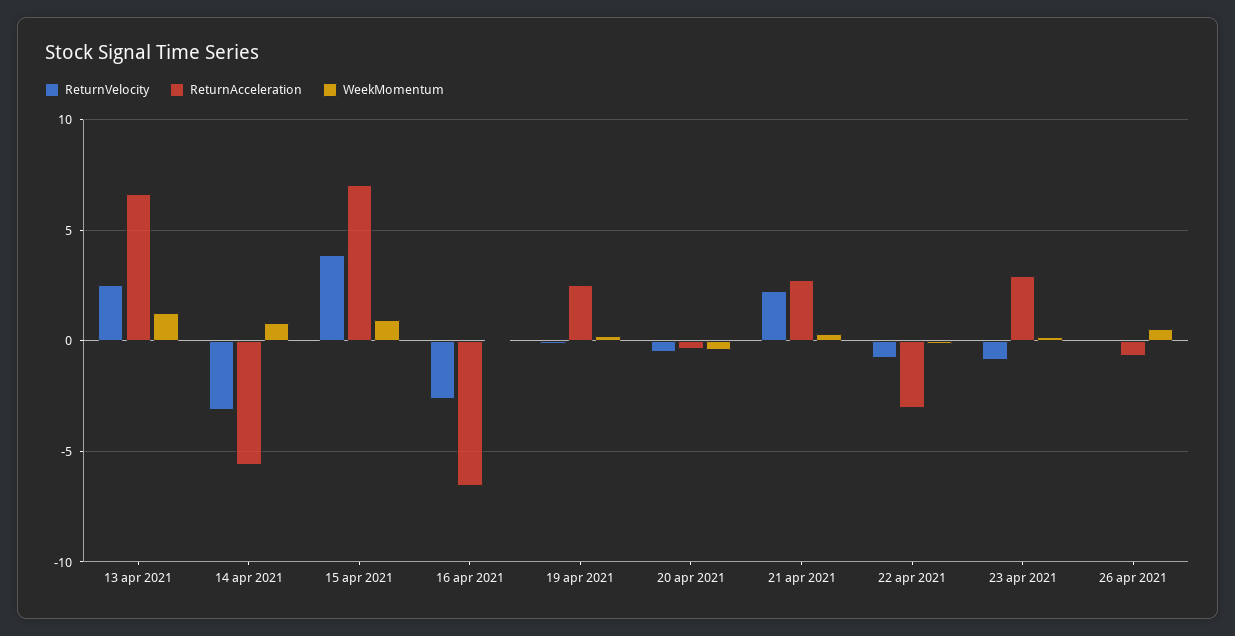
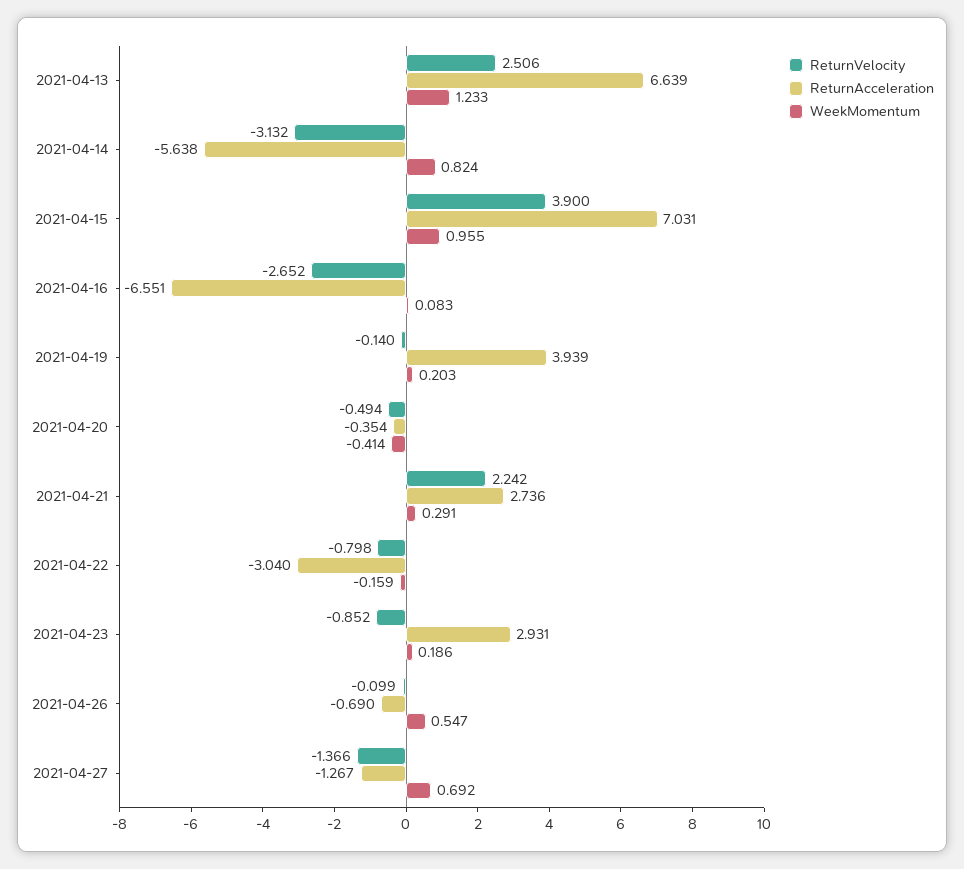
ReturnAcceleration, 19 apr 2021: 2.5 -> 3.939
ReturnVelocity, 2021-04-27: none -> -1.366
ReturnAcceleration, 2021-04-27: none -> -1.267
WeekMomentum, 2021-04-27: none -> 0.692

